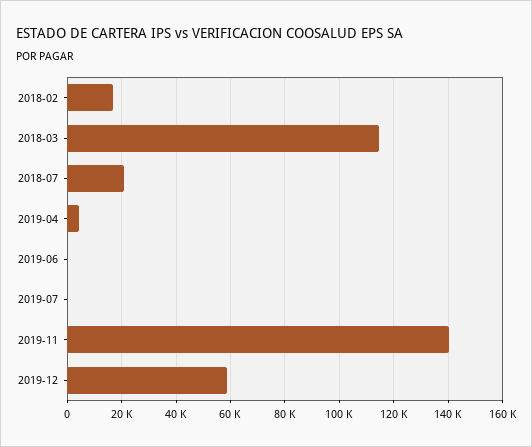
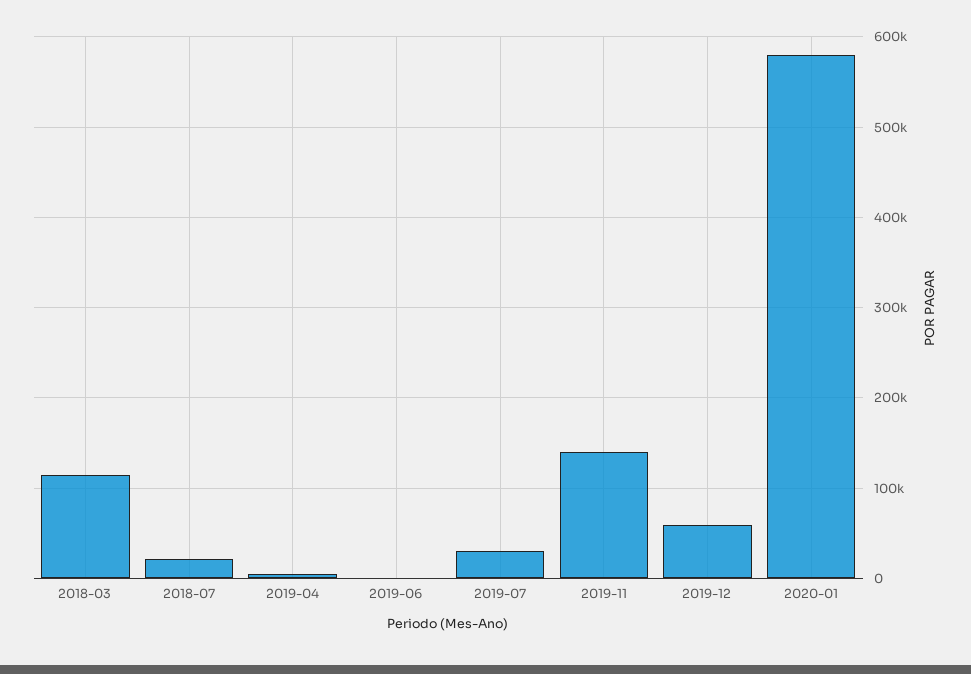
2018-02: 17500 -> none
2019-07: 0 -> 30000
2020-01: none -> 580000

